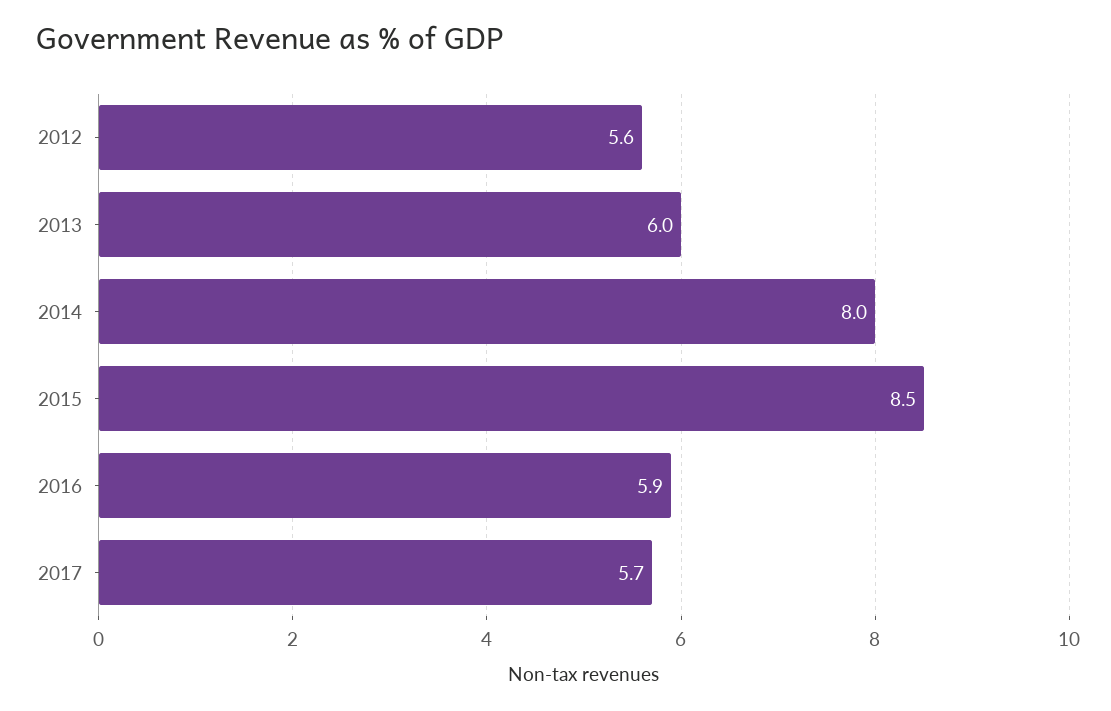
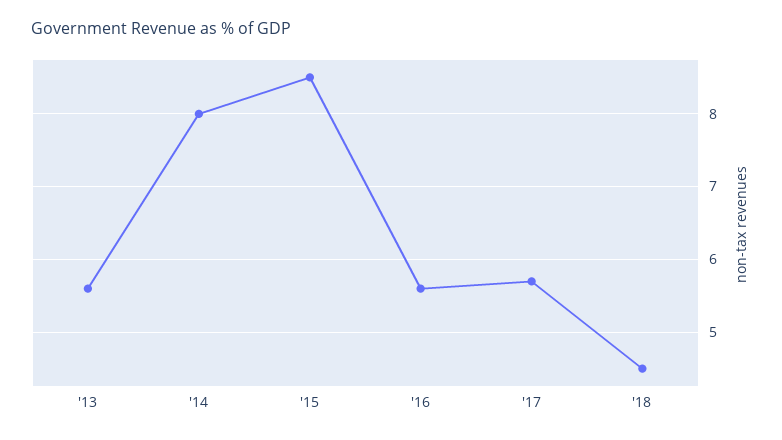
2012: 5.6 -> none
2013: 6 -> 5.6
2016: 5.9 -> 5.6
'18: none -> 4.5

